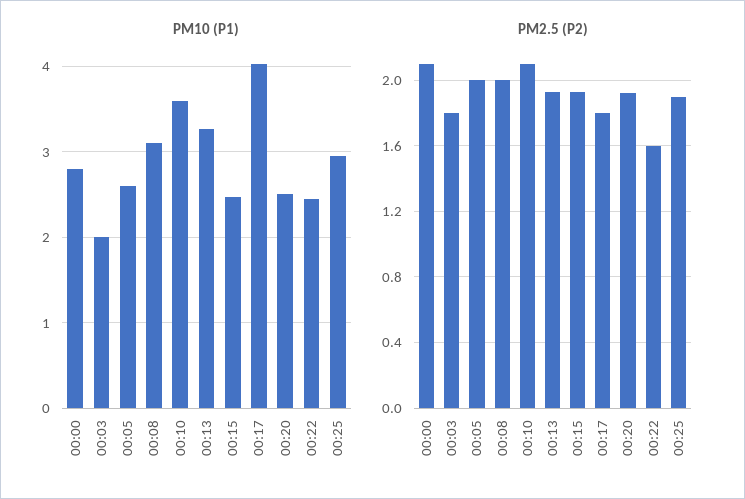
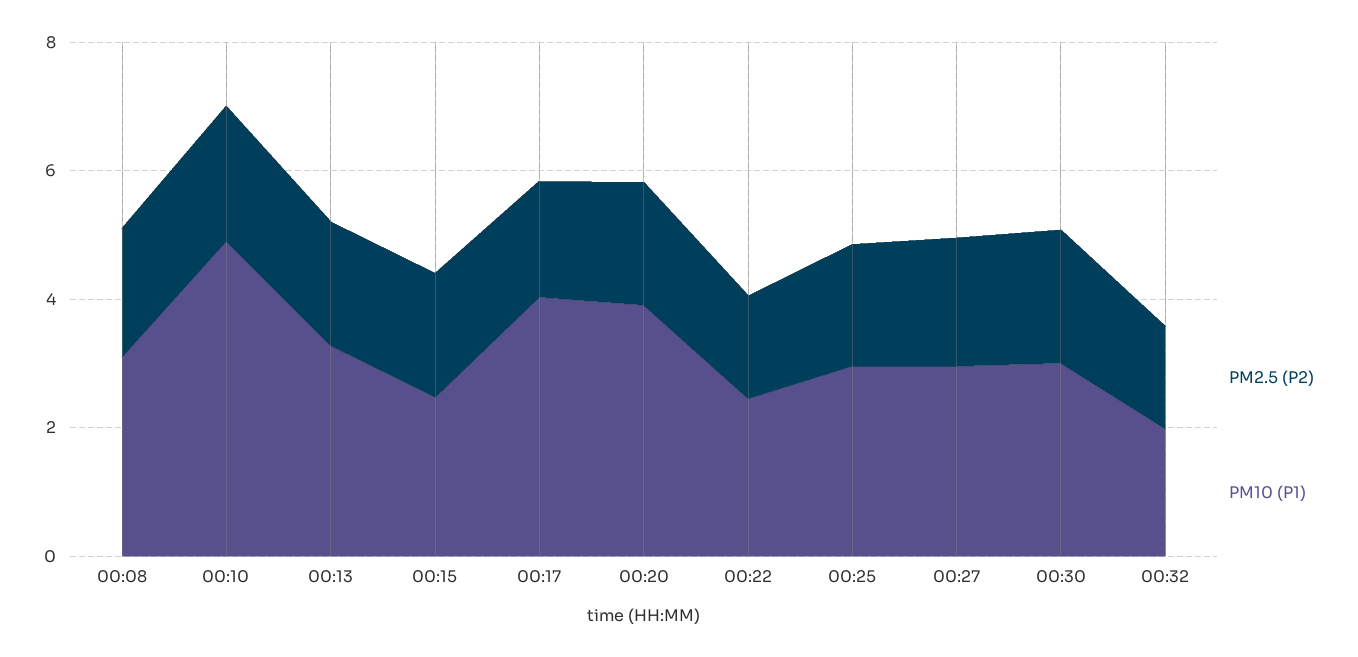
PM10 (P1), 00:00: 2.8 -> none
PM10 (P1), 00:03: 2 -> none
PM10 (P1), 00:05: 2.6 -> none
PM10 (P1), 00:10: 3.6 -> 5
PM10 (P1), 00:20: 2.5 -> 4
PM2.5 (P2), 00:00: 2.1 -> none
PM2.5 (P2), 00:03: 1.8 -> none
PM2.5 (P2), 00:05: 2 -> none
PM2.5 (P2), 00:27: none -> 2
PM10 (P1), 00:27: none -> 3
PM2.5 (P2), 00:30: none -> 2
PM10 (P1), 00:30: none -> 3
PM2.5 (P2), 00:32: none -> 1.5
PM10 (P1), 00:32: none -> 2

